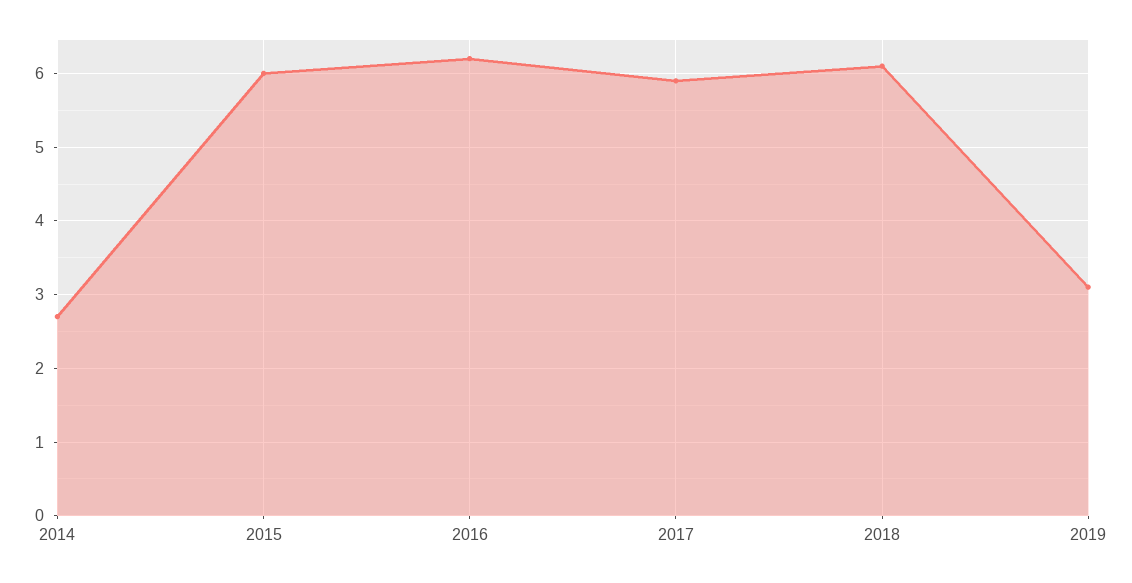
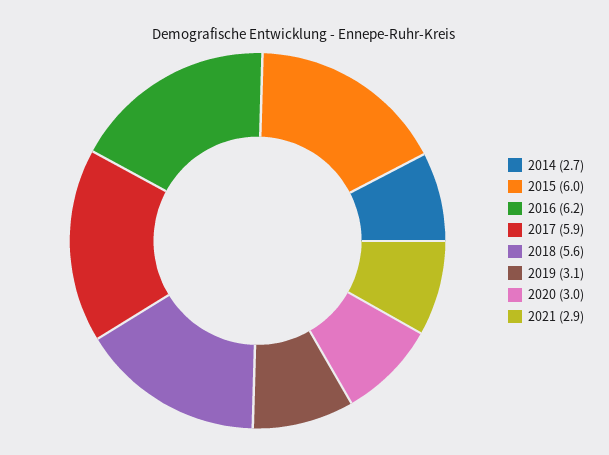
2018: 6.1 -> 5.6
2020: none -> 3
2021: none -> 2.9

